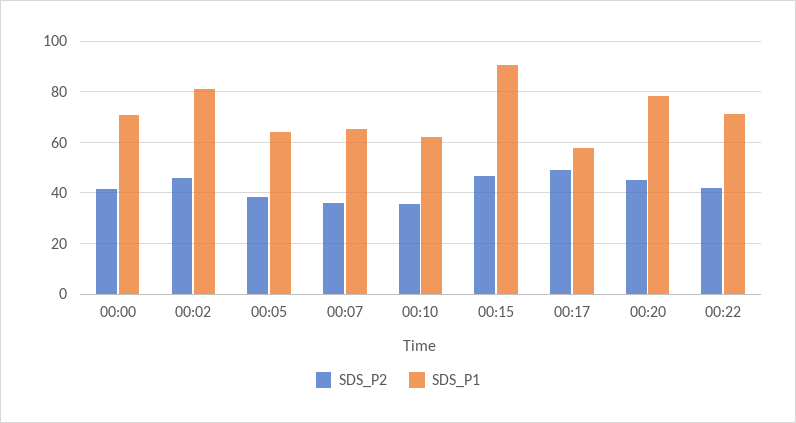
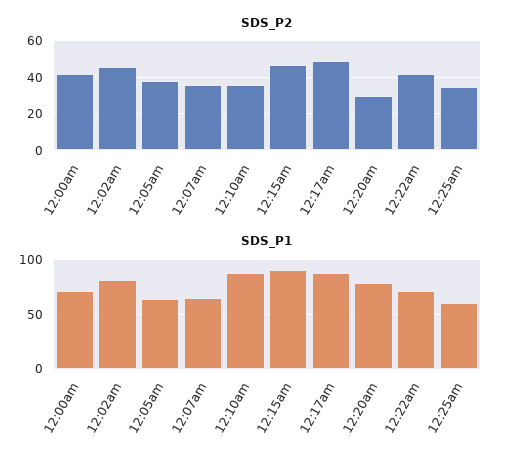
SDS_P1, 00:10: 62.5 -> 90
SDS_P1, 00:17: 57.5 -> 90
SDS_P2, 00:20: 45 -> 30
SDS_P2, 12:25am: none -> 35
SDS_P1, 12:25am: none -> 60

